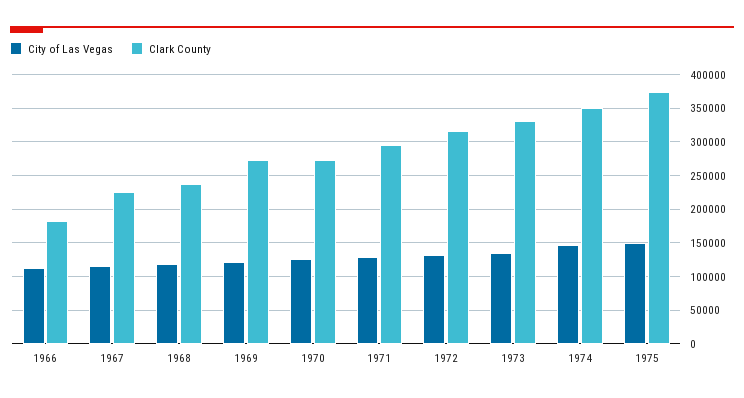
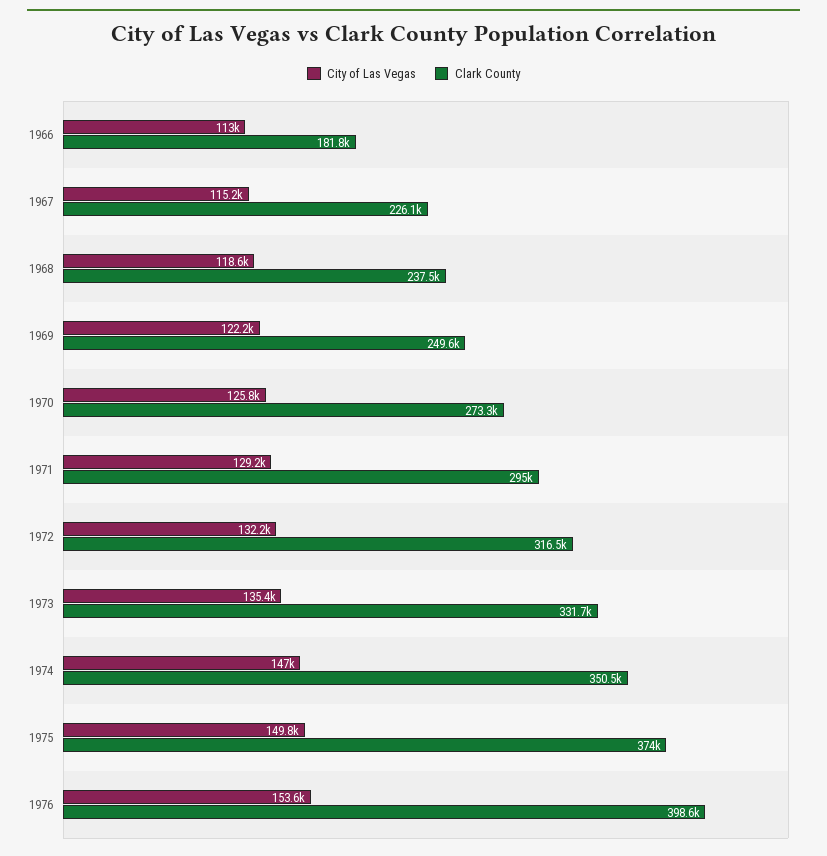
Clark County, 1969: 270000 -> 249600
City of Las Vegas, 1976: none -> 153600
Clark County, 1976: none -> 398600

